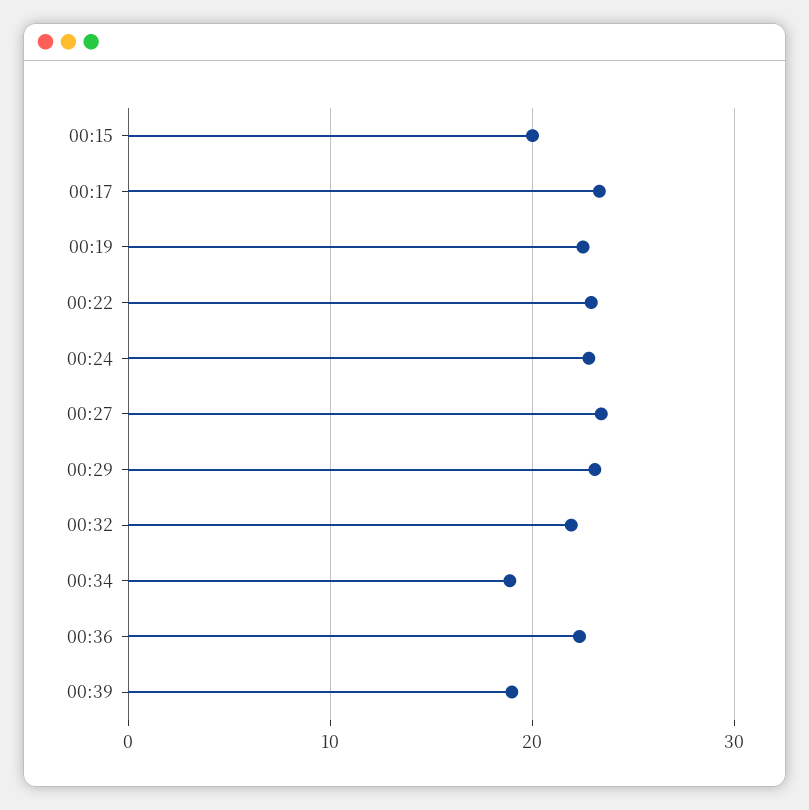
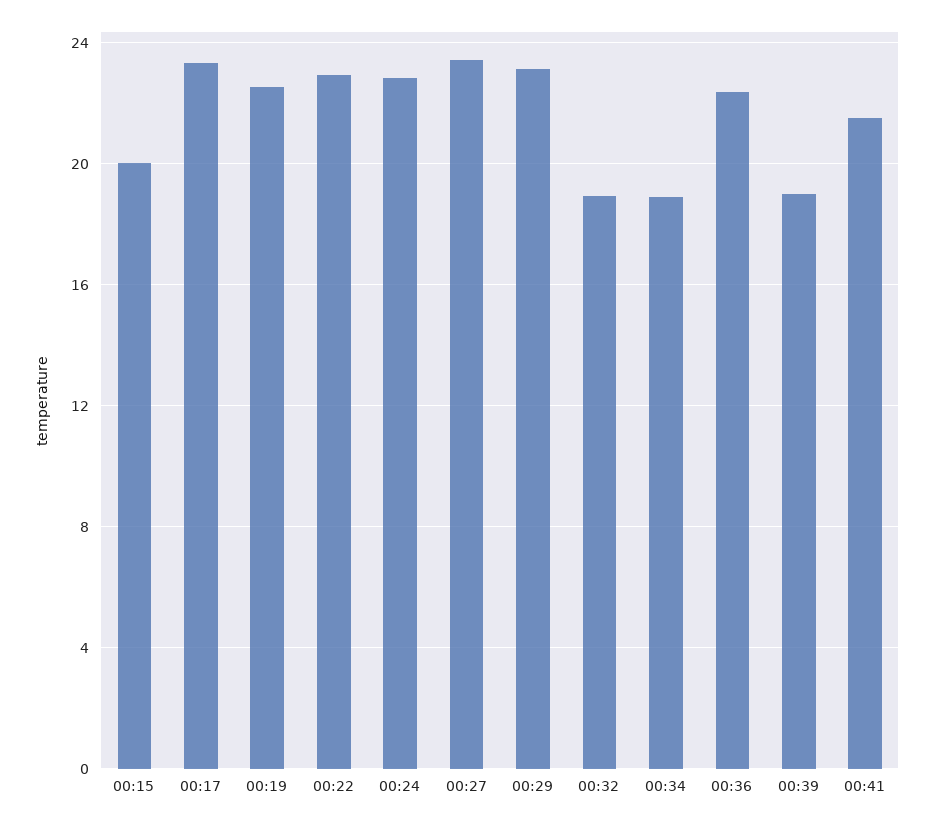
00:32: 22 -> 19
00:41: none -> 21.5

